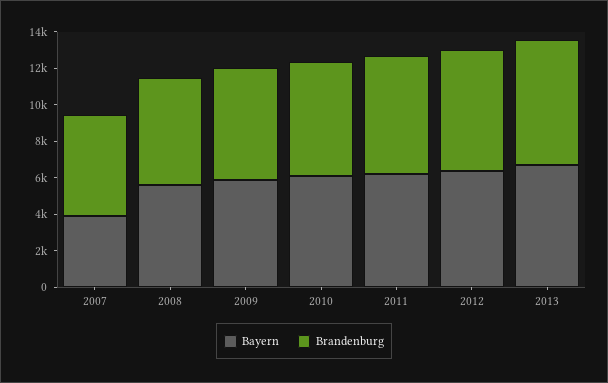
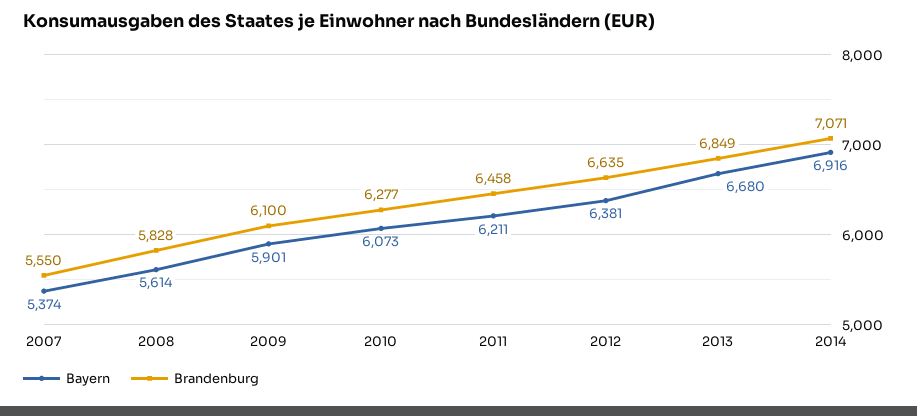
Bayern, 2007: 4000 -> 5374
Bayern, 2014: none -> 6916
Brandenburg, 2014: none -> 7071

